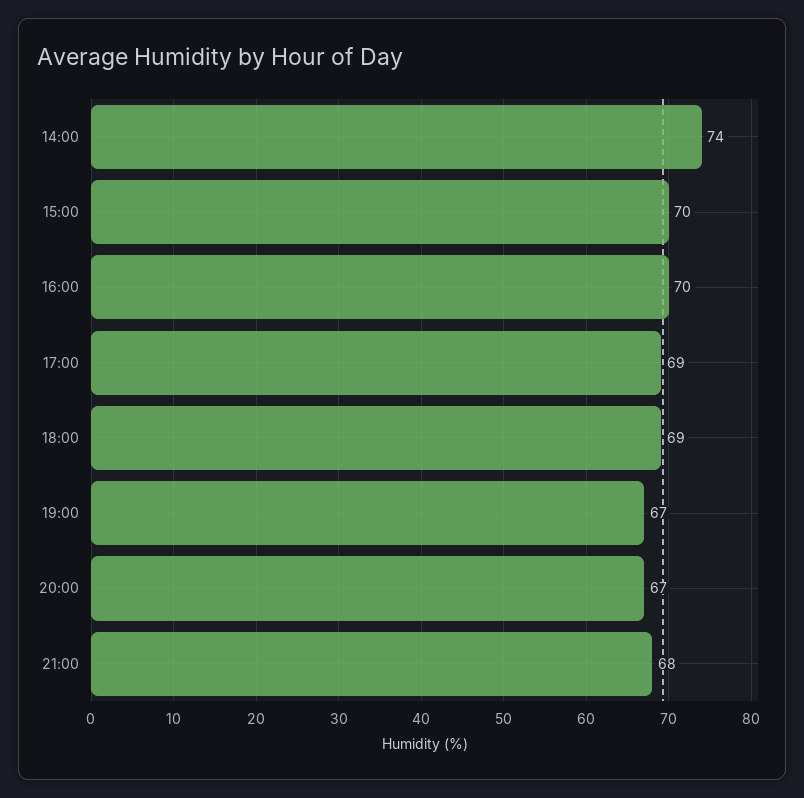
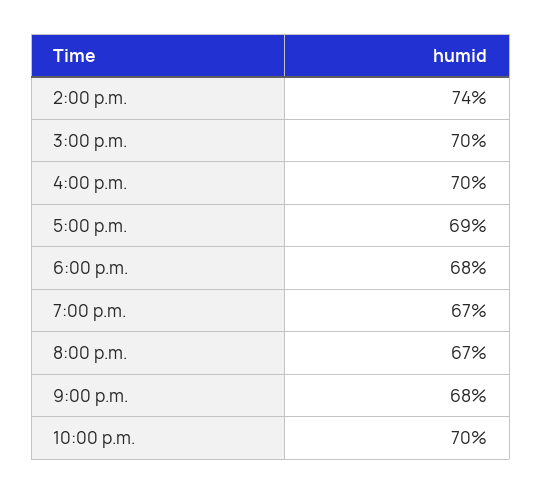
18:00: 69 -> 68
10:00 p.m.: none -> 70

